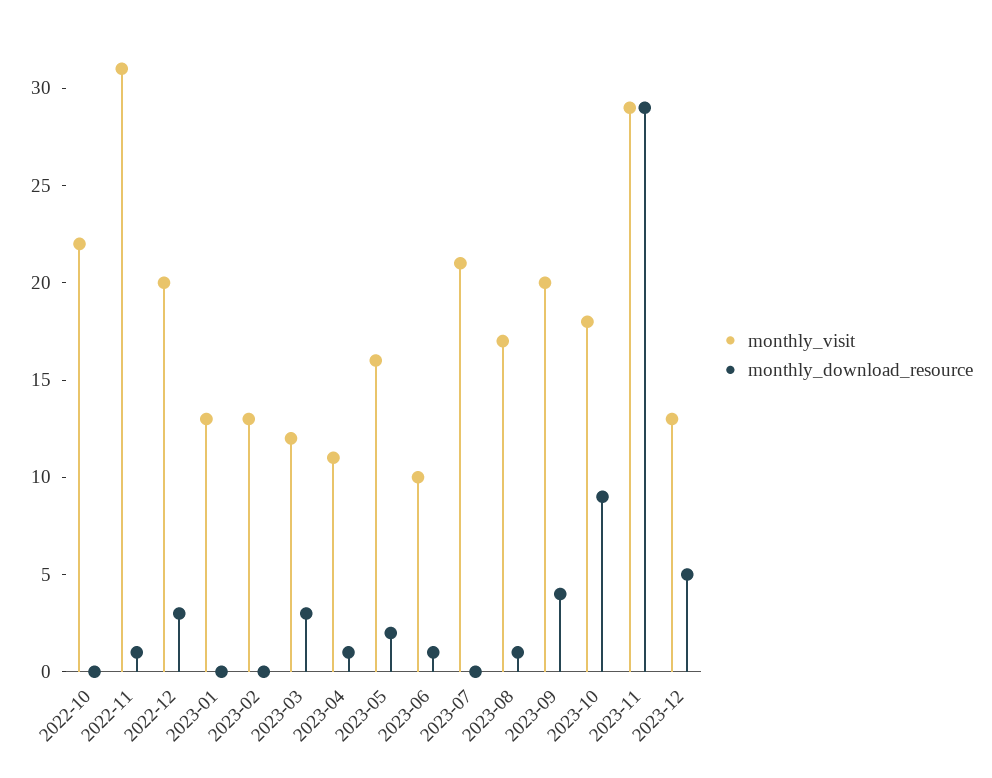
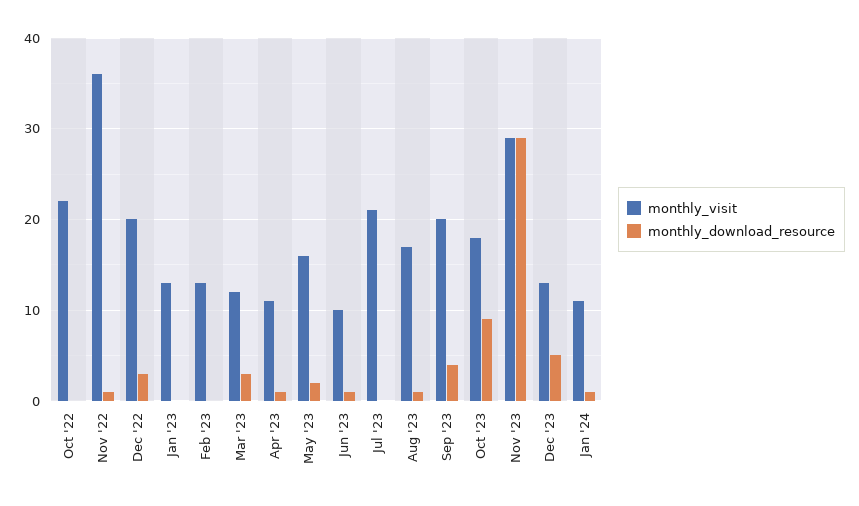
monthly_visit, 2022-11: 31 -> 36
monthly_visit, Jan '24: none -> 11
monthly_download_resource, Jan '24: none -> 1

